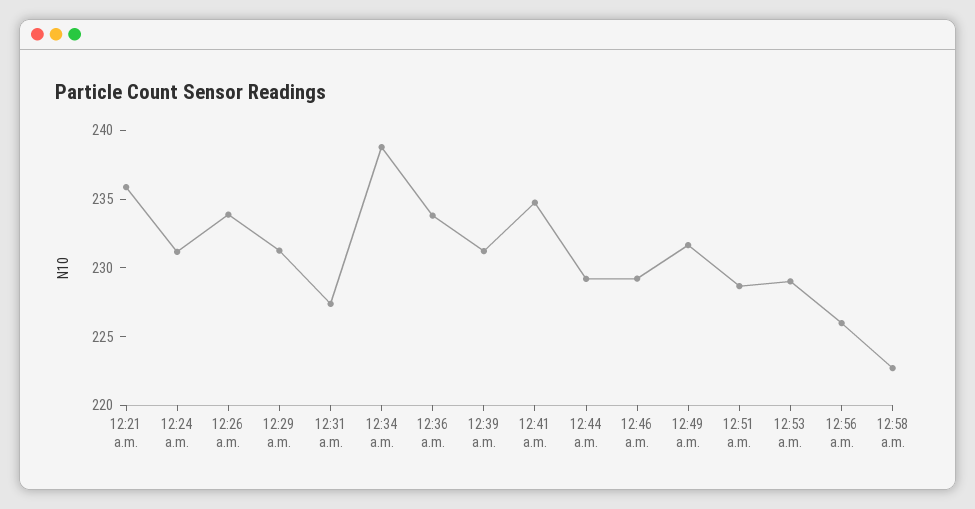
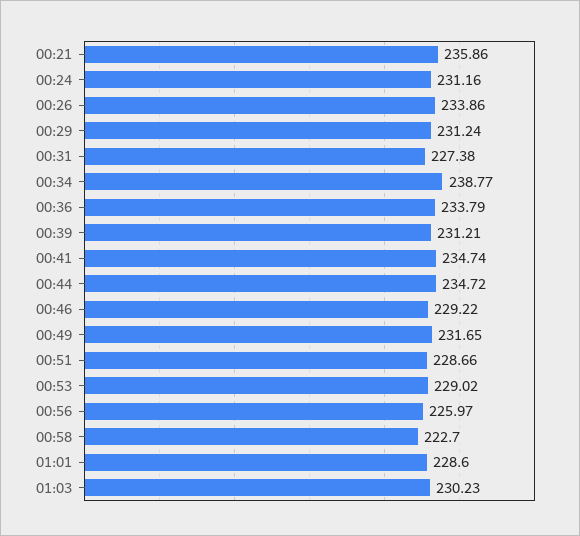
12:44 a.m.: 229 -> 234.72
01:01: none -> 228.6
01:03: none -> 230.23

